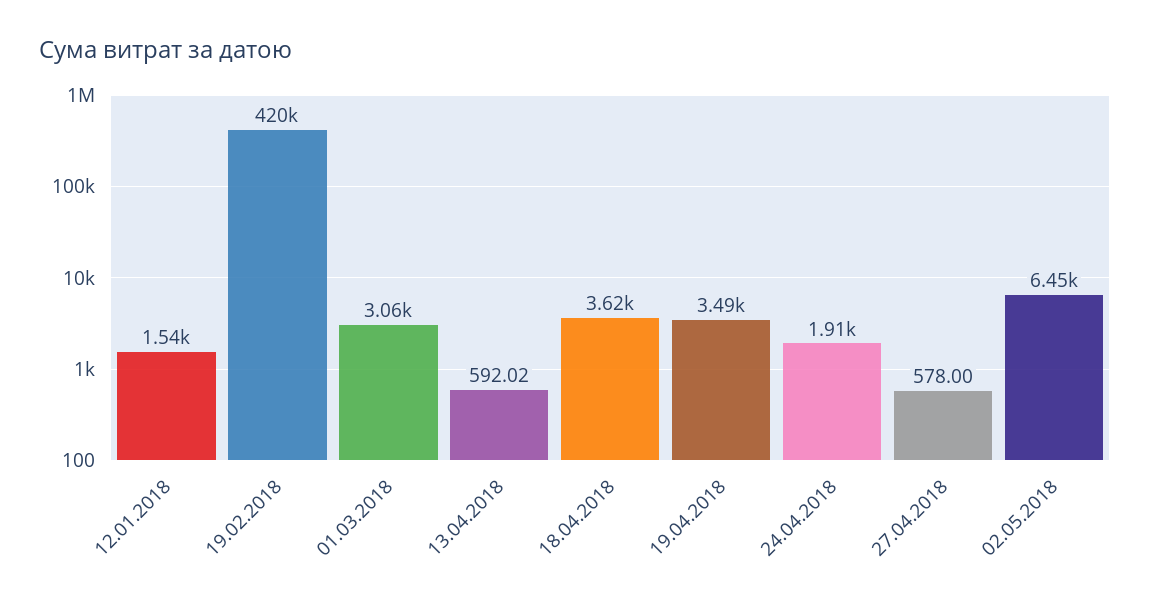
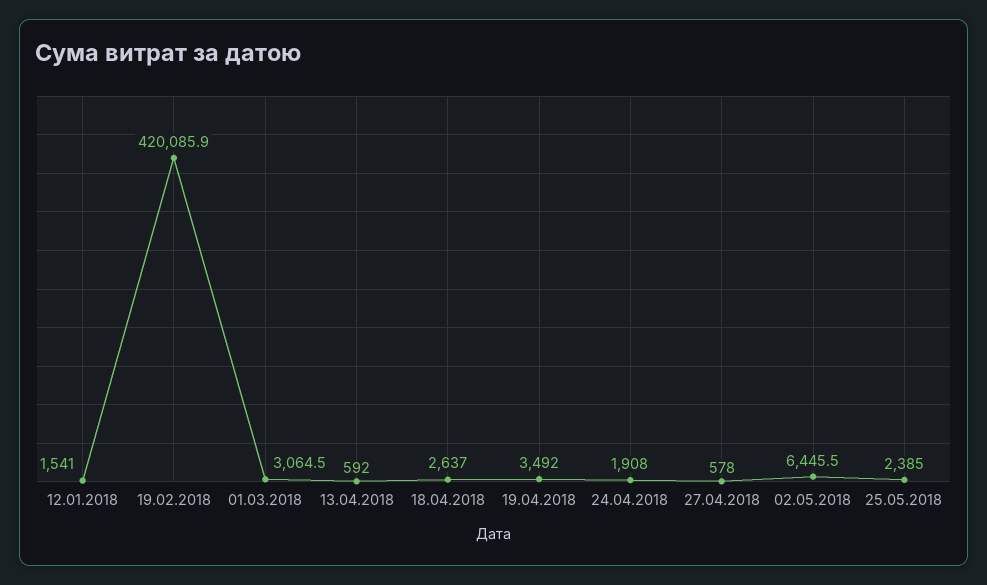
18.04.2018: 3620 -> 2637
25.05.2018: none -> 2385

